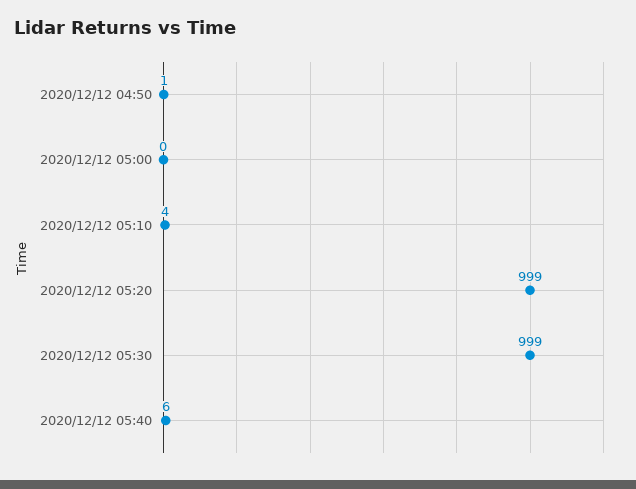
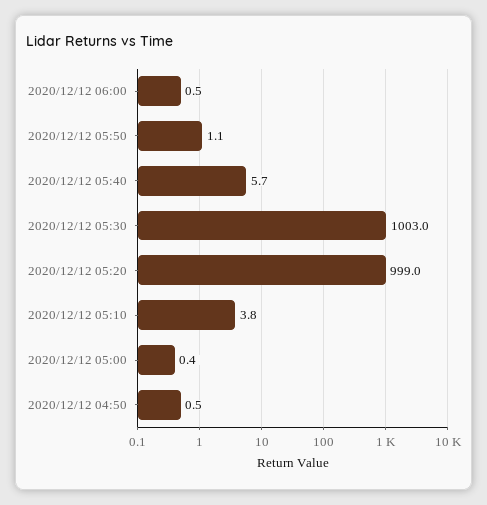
2020/12/12 05:30: 999 -> 1003
2020/12/12 06:00: none -> 0.5
2020/12/12 05:50: none -> 1.1

